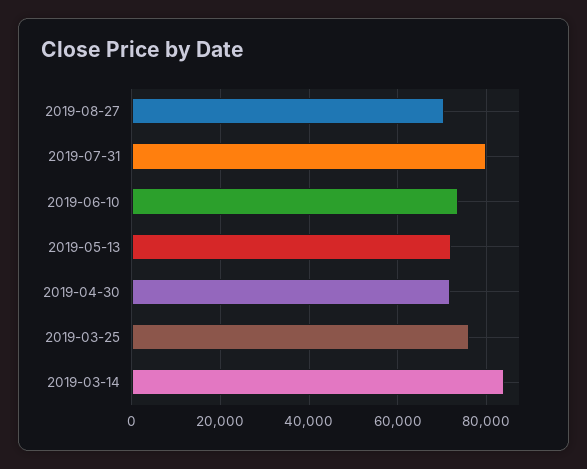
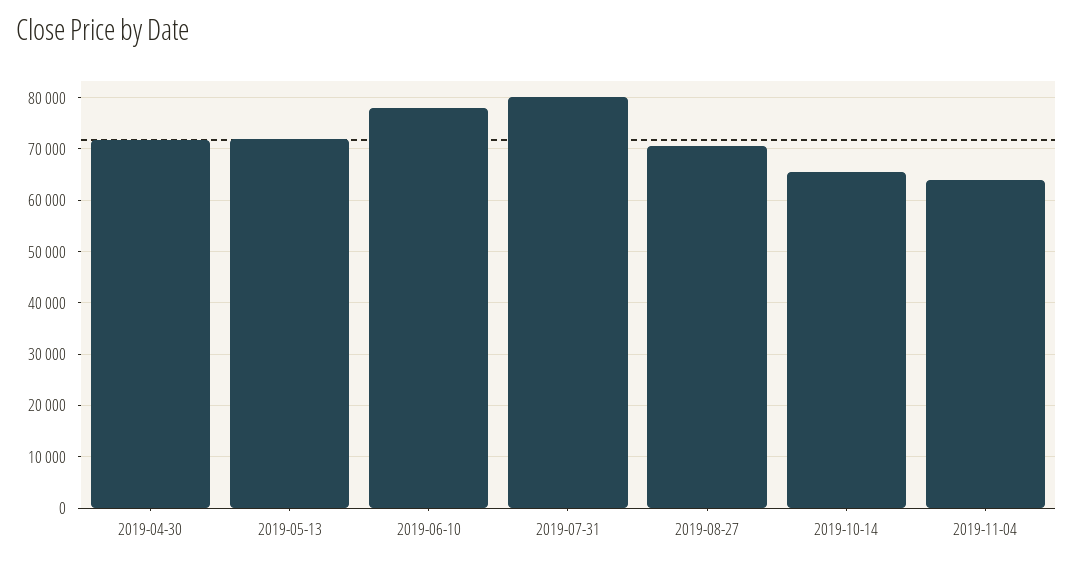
2019-06-10: 74000 -> 78000
2019-03-25: 76000 -> none
2019-03-14: 84000 -> none
2019-10-14: none -> 66000
2019-11-04: none -> 64000

